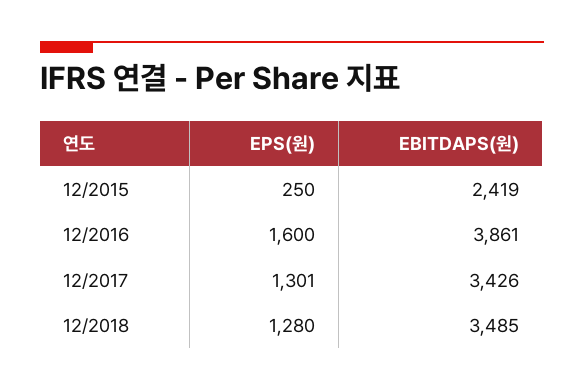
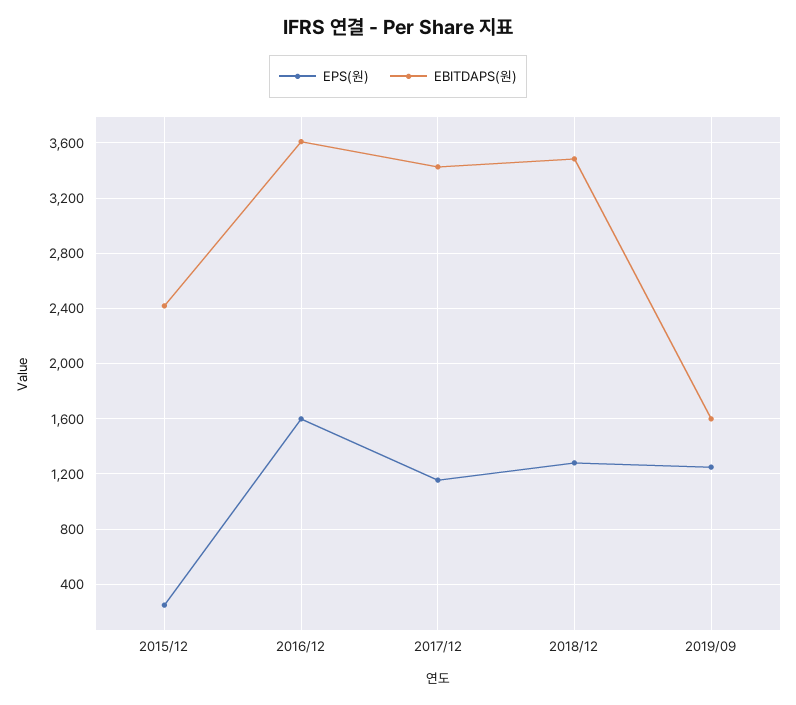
EBITDAPS(원), 12/2016: 3861 -> 3600
EPS(원), 12/2017: 1301 -> 1150
EPS(원), 2019/09: none -> 1250
EBITDAPS(원), 2019/09: none -> 1600

